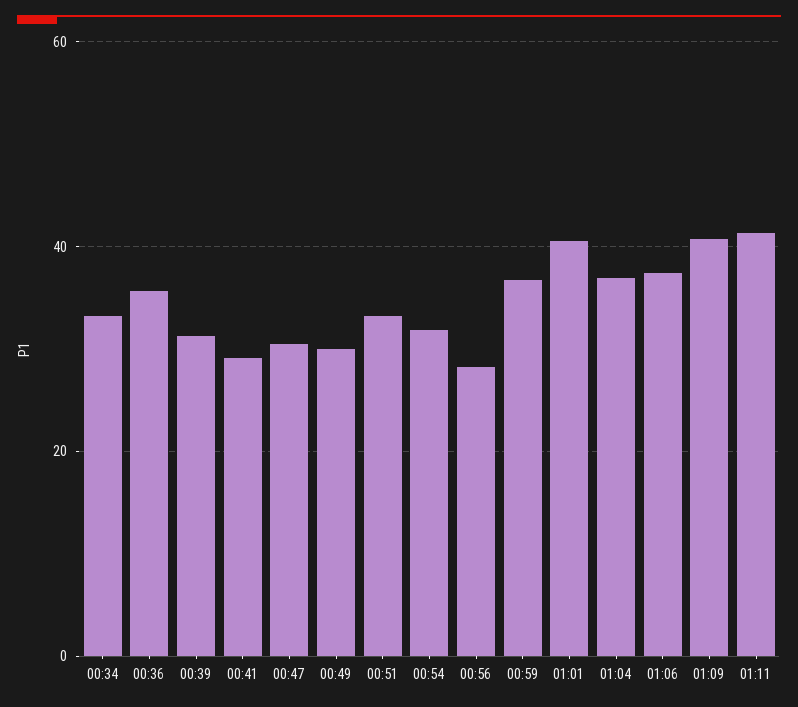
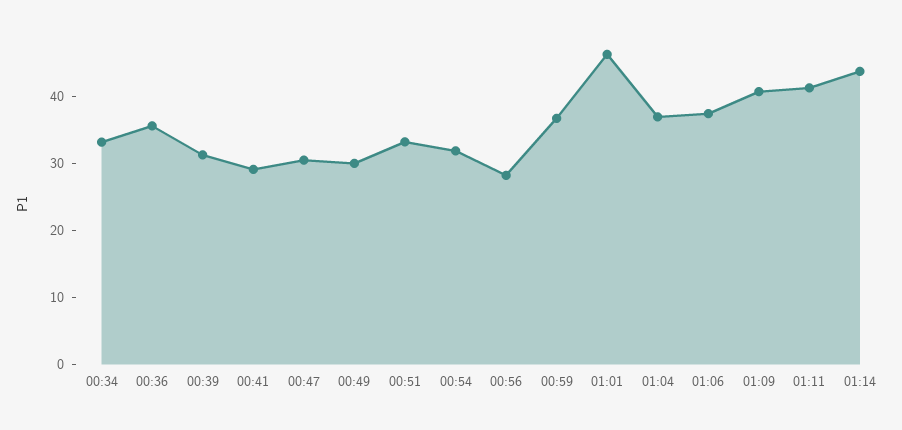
01:01: 40 -> 46
01:14: none -> 44

